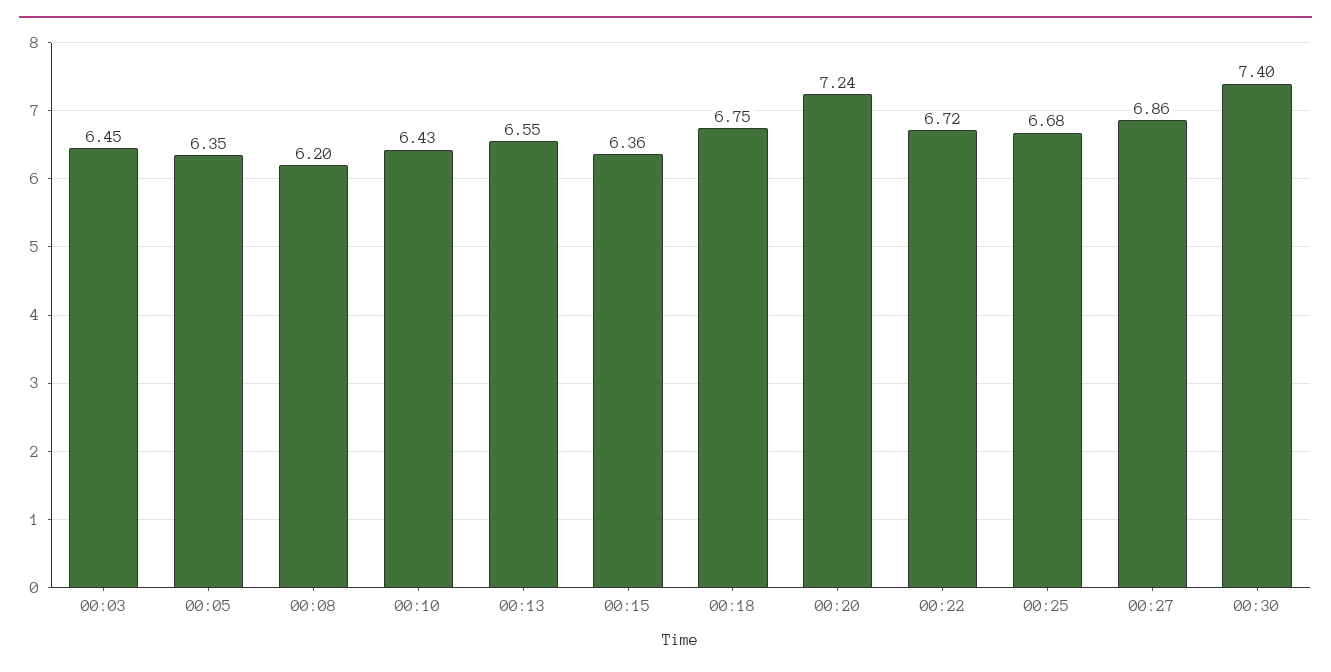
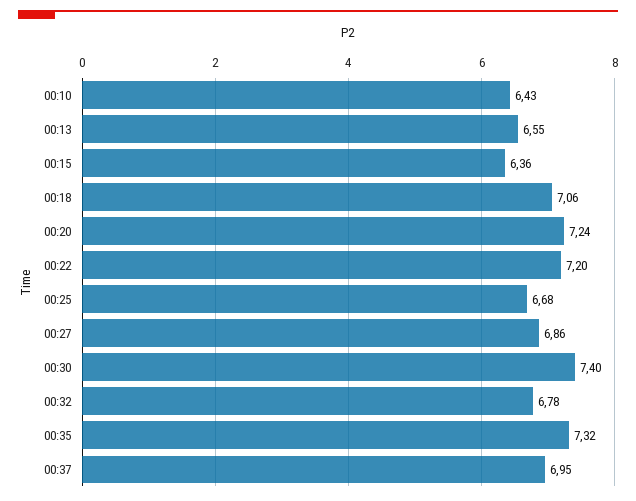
00:03: 6.45 -> none
00:05: 6.35 -> none
00:08: 6.2 -> none
00:18: 6.75 -> 7.06
00:22: 6.72 -> 7.2
00:32: none -> 6.78
00:35: none -> 7.32
00:37: none -> 6.95

